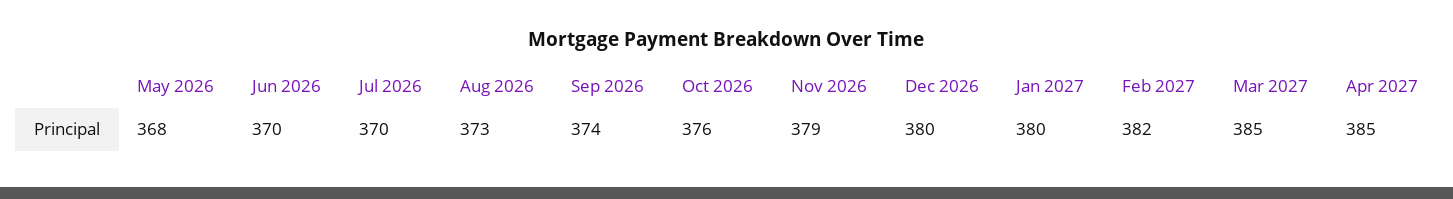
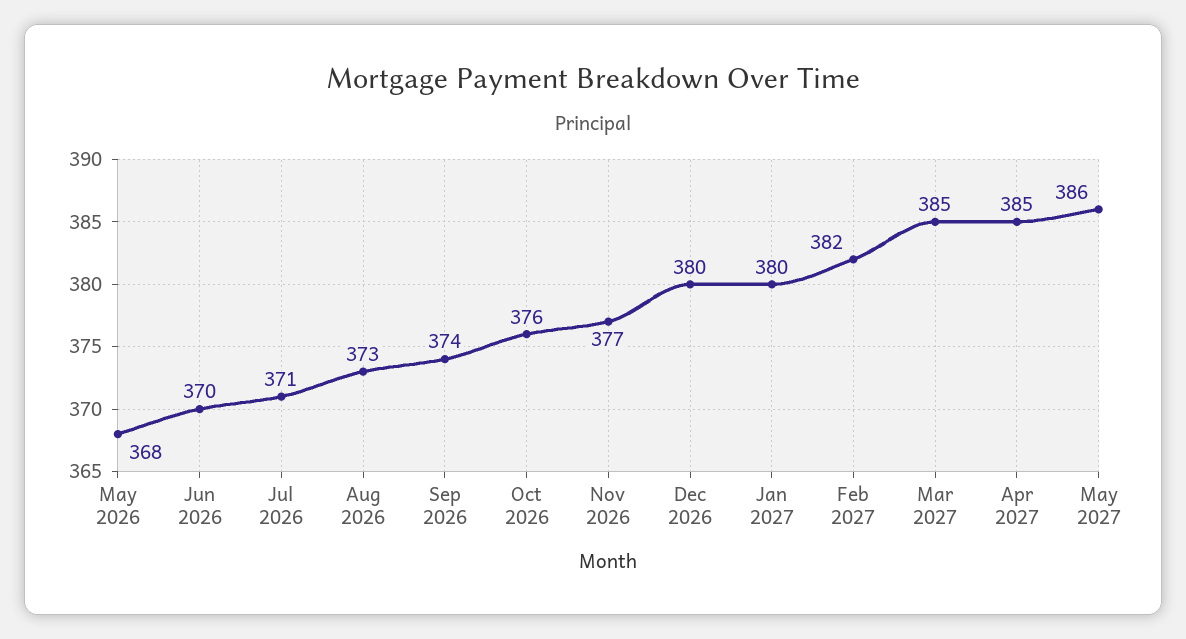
Jul 2026: 370 -> 371
Nov 2026: 379 -> 377
May 2027: none -> 386

